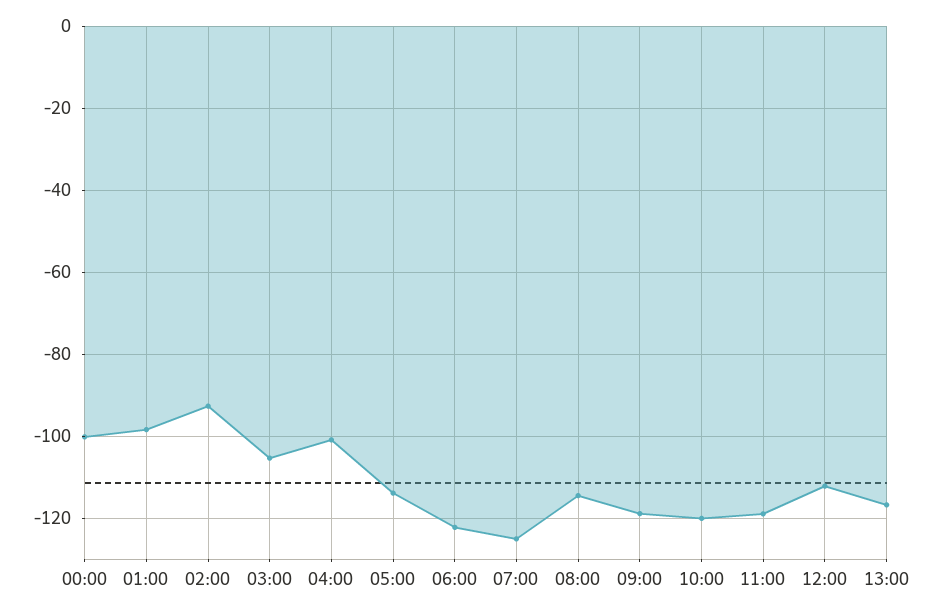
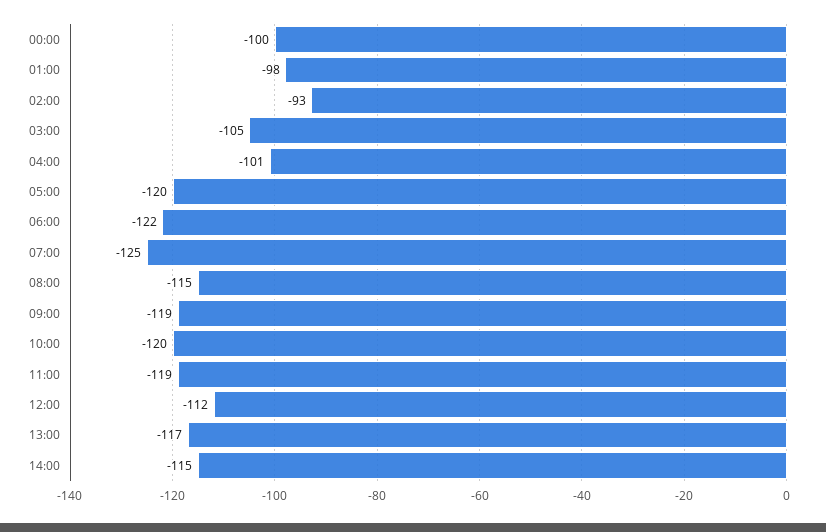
05:00: -114 -> -120
14:00: none -> -115

